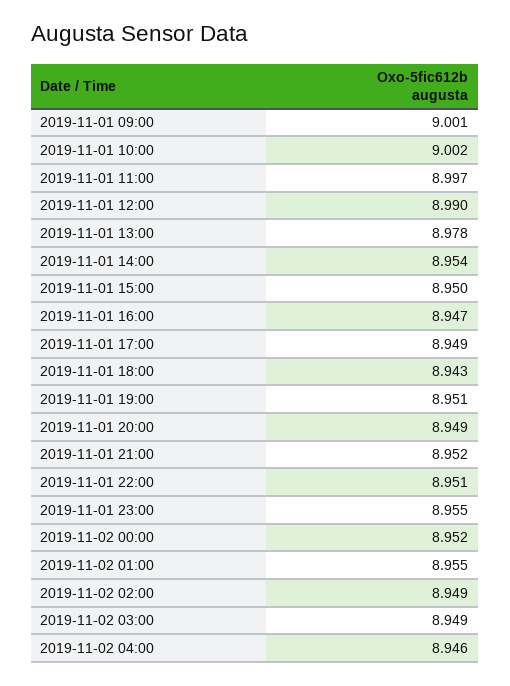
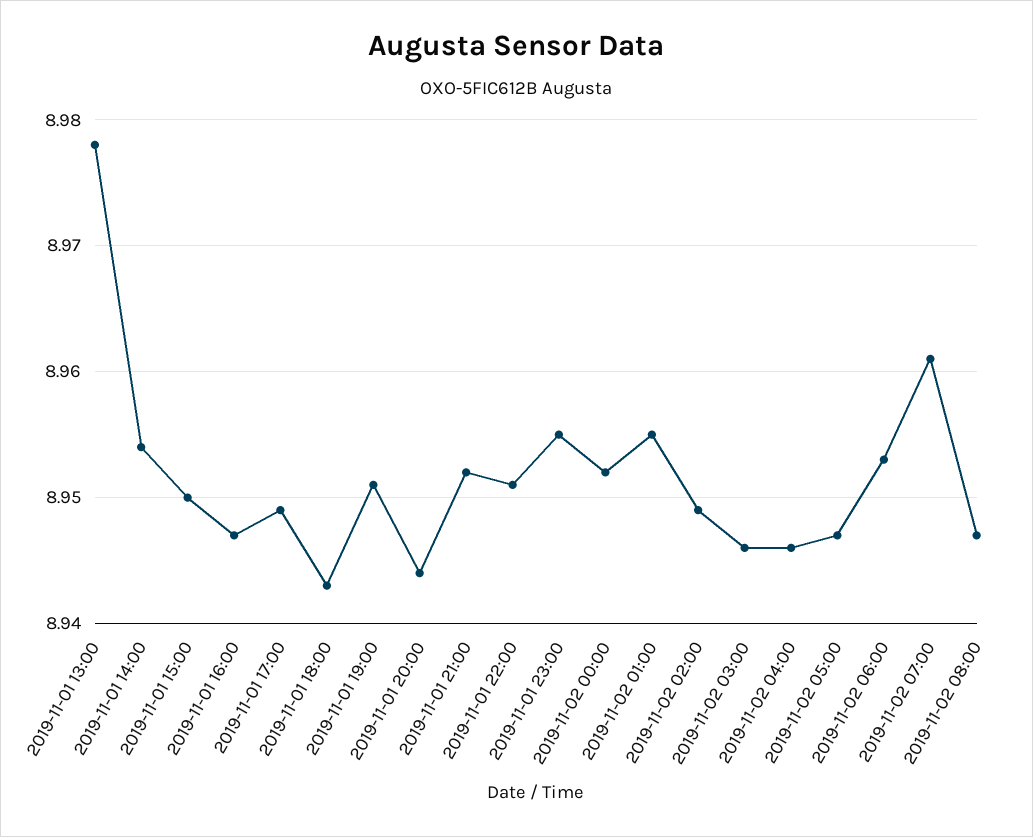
2019-11-01 09:00: 9.001 -> none
2019-11-01 10:00: 9.002 -> none
2019-11-01 11:00: 8.997 -> none
2019-11-01 12:00: 8.99 -> none
2019-11-01 20:00: 8.949 -> 8.944
2019-11-02 03:00: 8.949 -> 8.946
2019-11-02 05:00: none -> 8.947
2019-11-02 06:00: none -> 8.953
2019-11-02 07:00: none -> 8.961
2019-11-02 08:00: none -> 8.947

